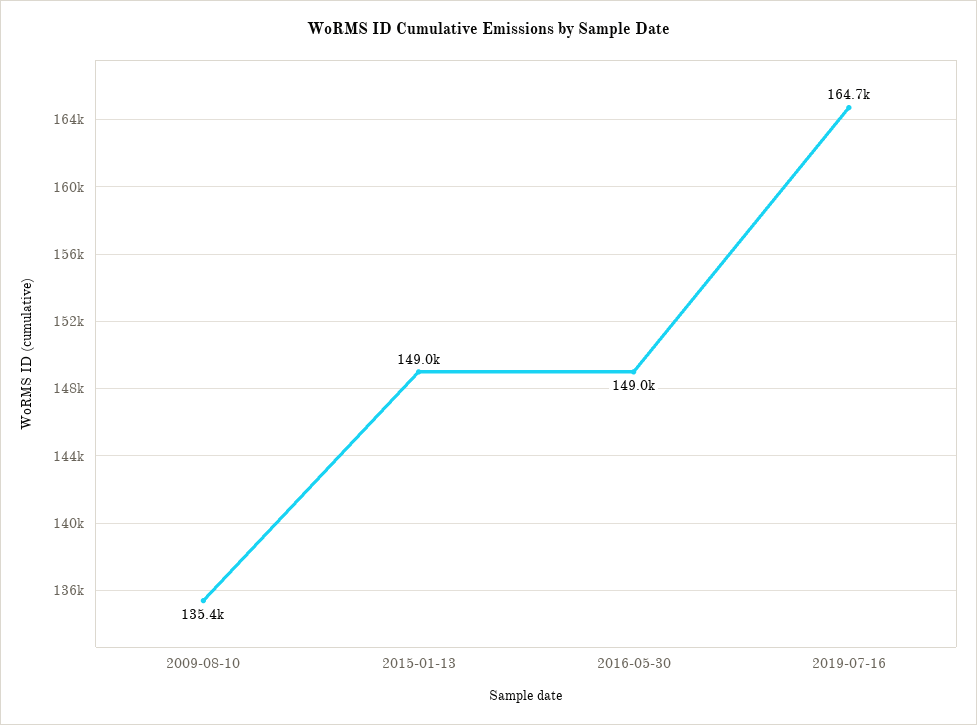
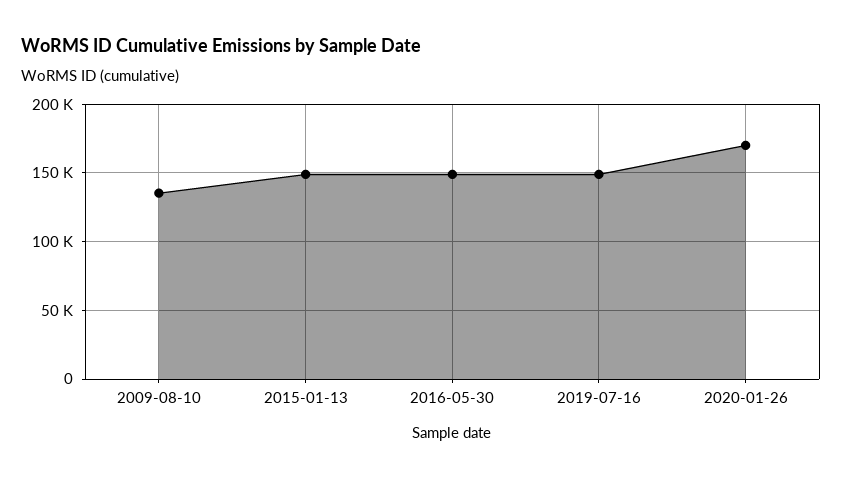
2019-07-16: 164700 -> 150000
2020-01-26: none -> 170000

